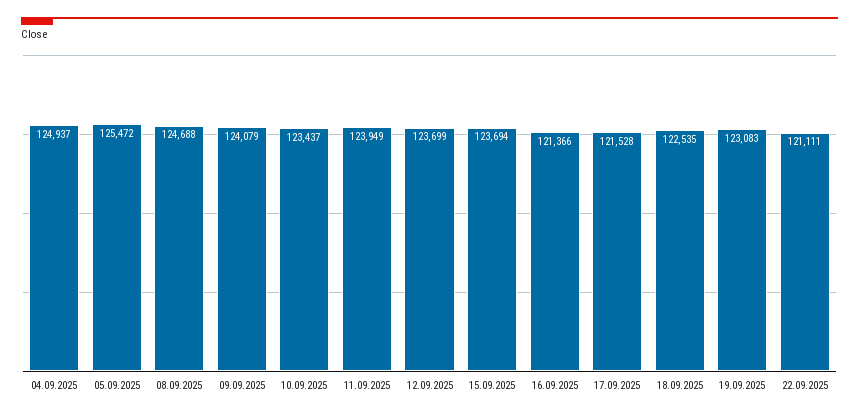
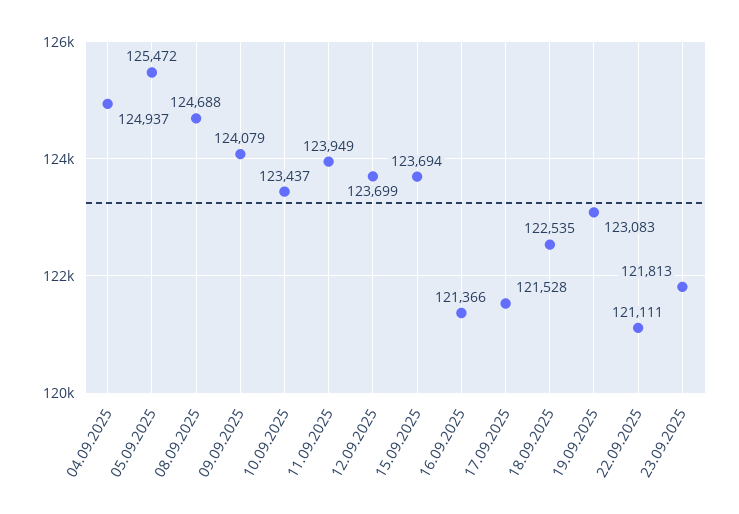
23.09.2025: none -> 121813

